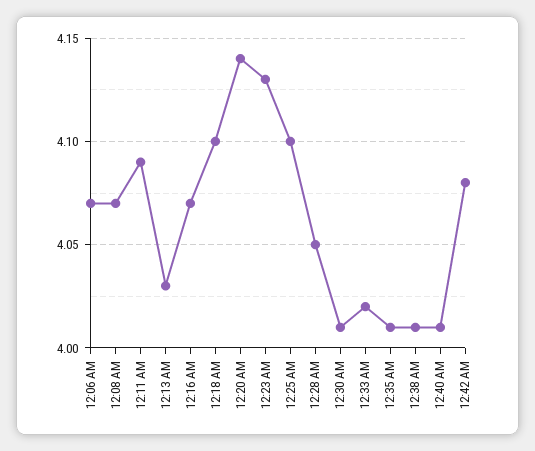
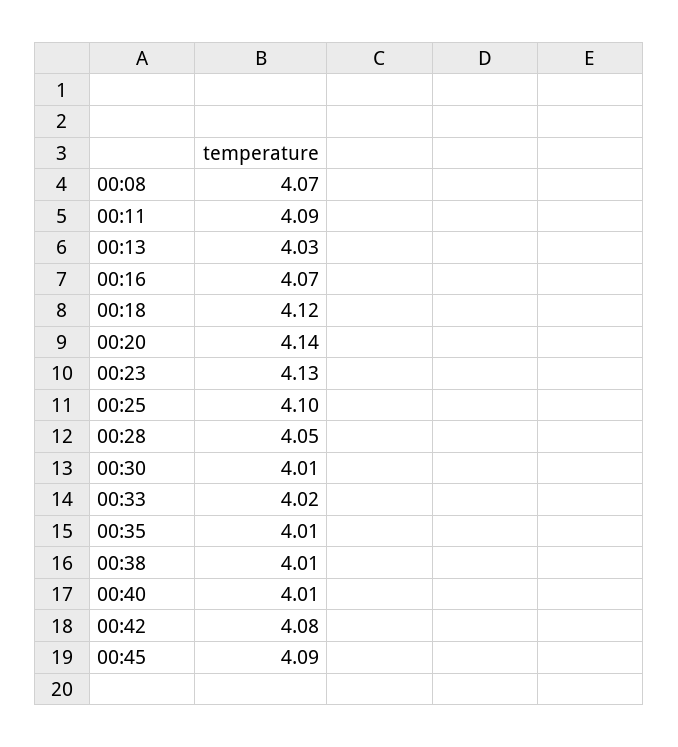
12:06 AM: 4.07 -> none
12:18 AM: 4.1 -> 4.12
00:45: none -> 4.09

